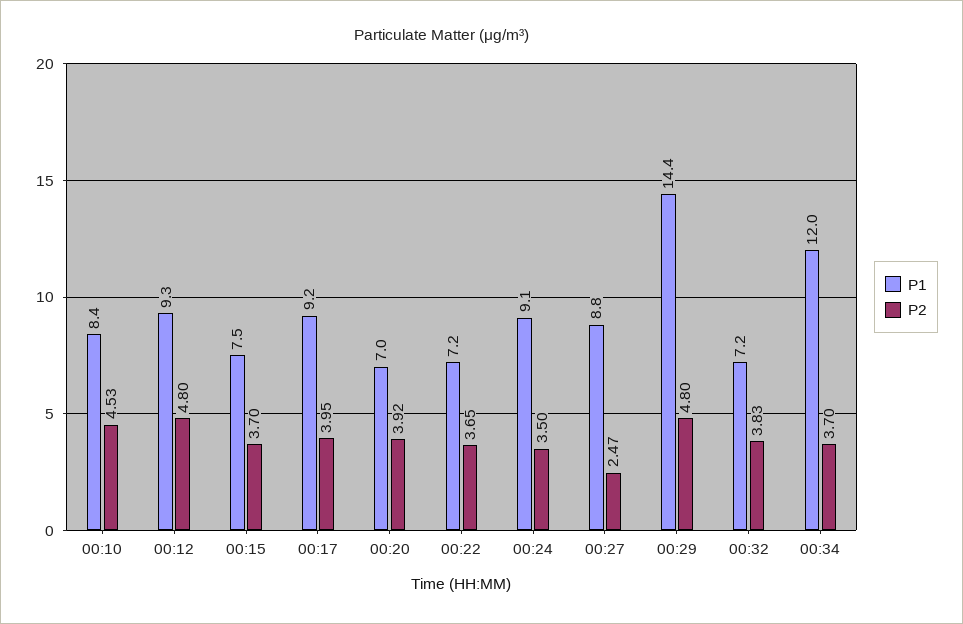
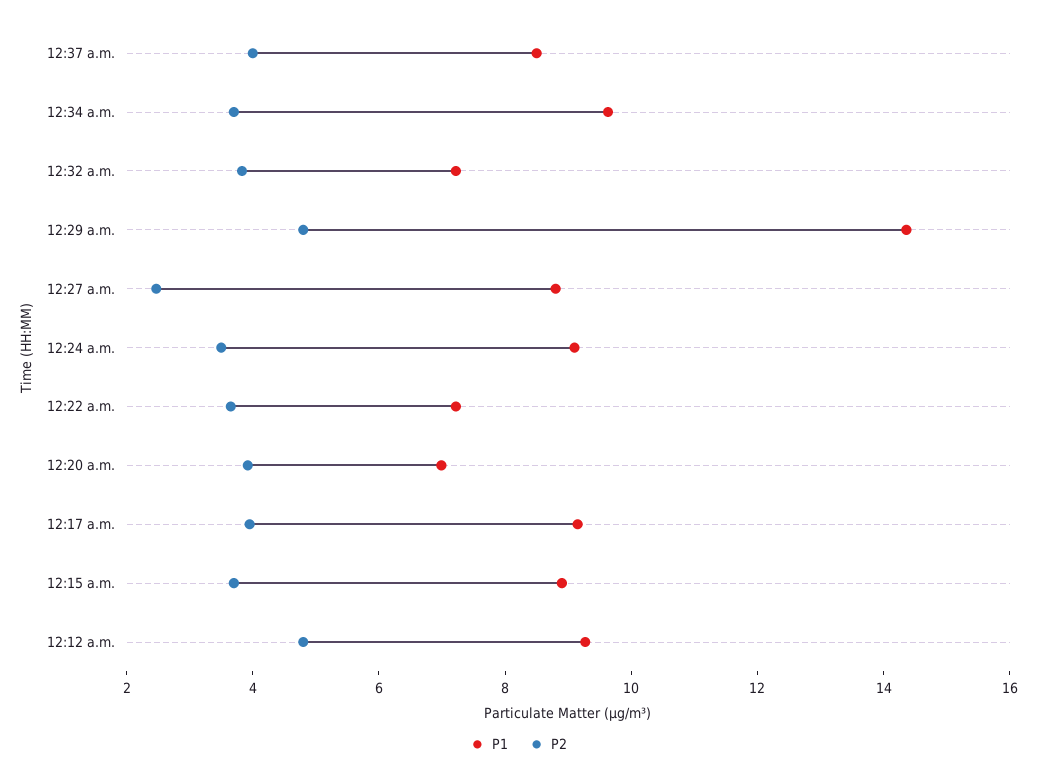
P1, 00:10: 8.4 -> none
P2, 00:10: 4.53 -> none
P1, 00:15: 7.5 -> 9
P1, 00:34: 12 -> 9.5
P1, 12:37 a.m.: none -> 8.5
P2, 12:37 a.m.: none -> 4

